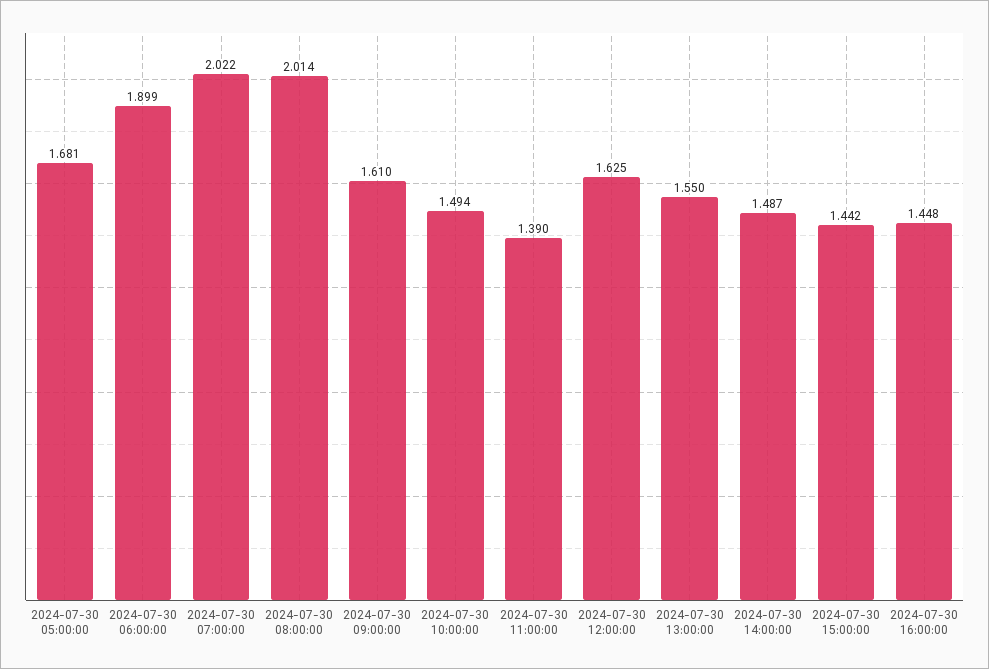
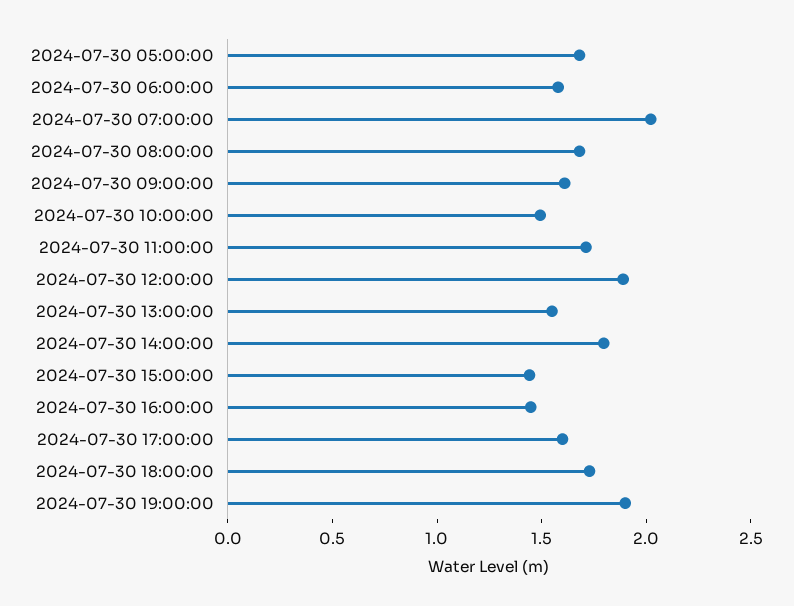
2024-07-30 06:00:00: 1.899 -> 1.6
2024-07-30 08:00:00: 2.014 -> 1.7
2024-07-30 11:00:00: 1.39 -> 1.7
2024-07-30 12:00:00: 1.625 -> 1.9
2024-07-30 14:00:00: 1.487 -> 1.8
2024-07-30 17:00:00: none -> 1.6
2024-07-30 18:00:00: none -> 1.7
2024-07-30 19:00:00: none -> 1.9

